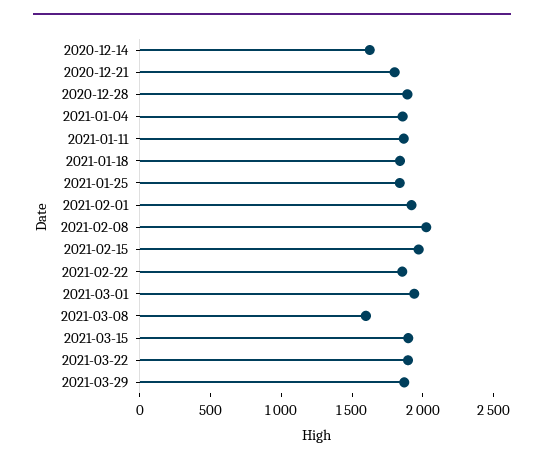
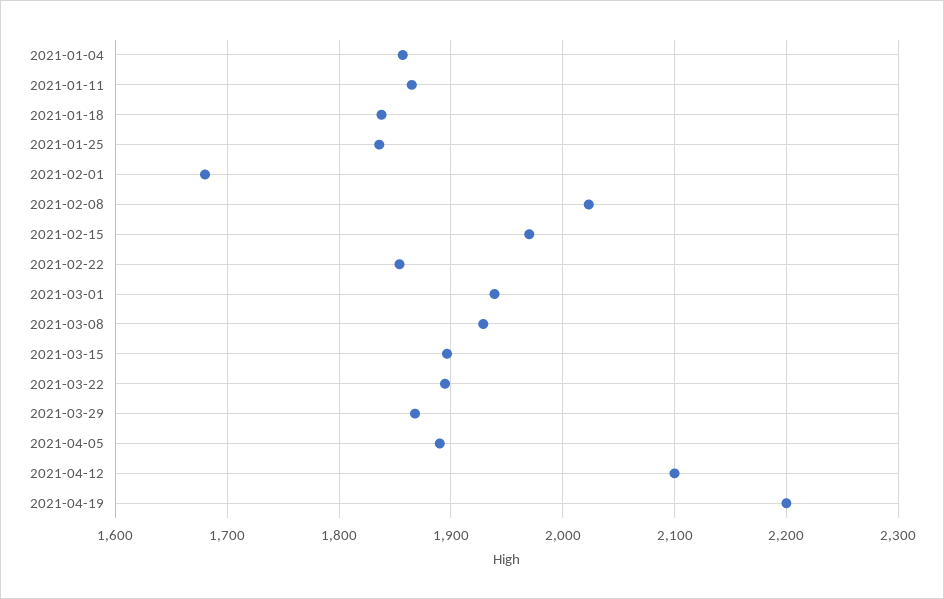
2020-12-14: 1600 -> none
2020-12-21: 1800 -> none
2020-12-28: 1900 -> none
2021-02-01: 1900 -> 1680
2021-03-08: 1600 -> 1930
2021-04-05: none -> 1890
2021-04-12: none -> 2100
2021-04-19: none -> 2200

